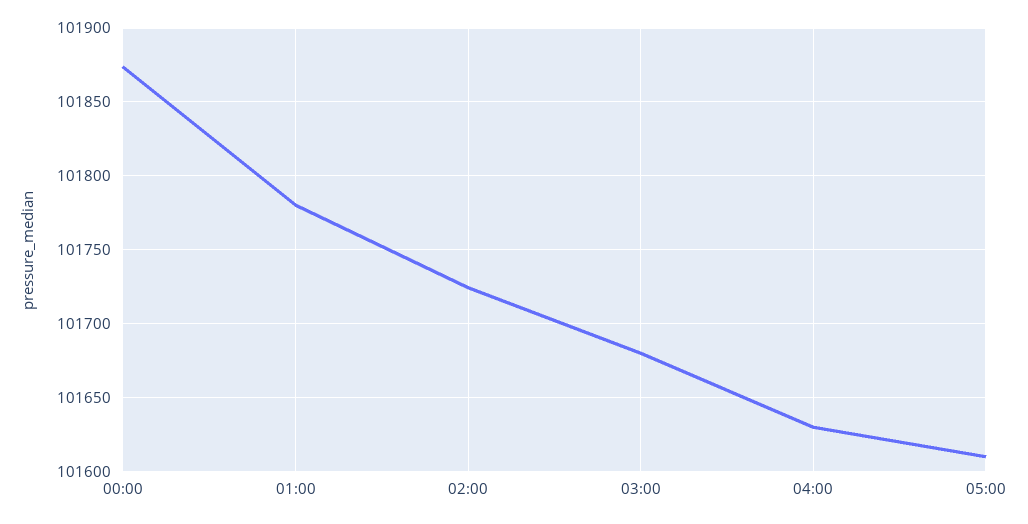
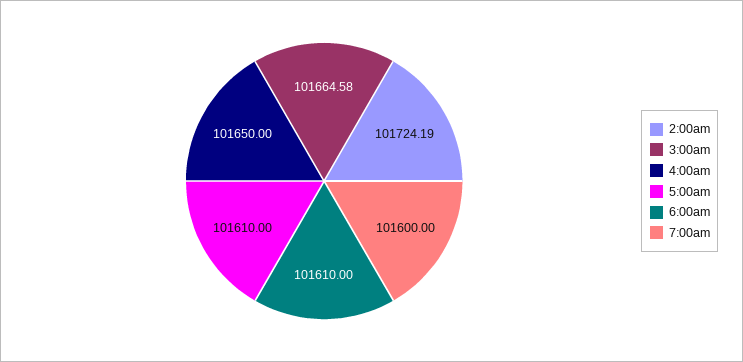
00:00: 101875 -> none
01:00: 101780 -> none
03:00: 101680 -> 101664.58
04:00: 101630 -> 101650
6:00am: none -> 101610
7:00am: none -> 101600

